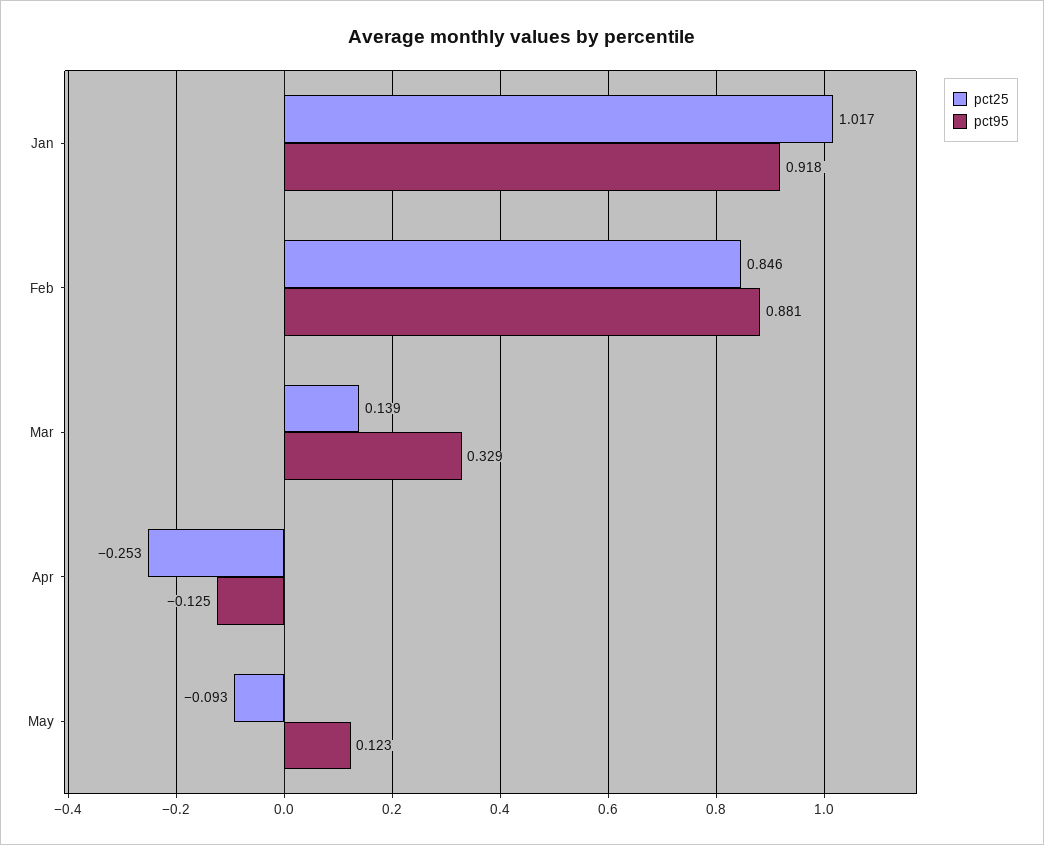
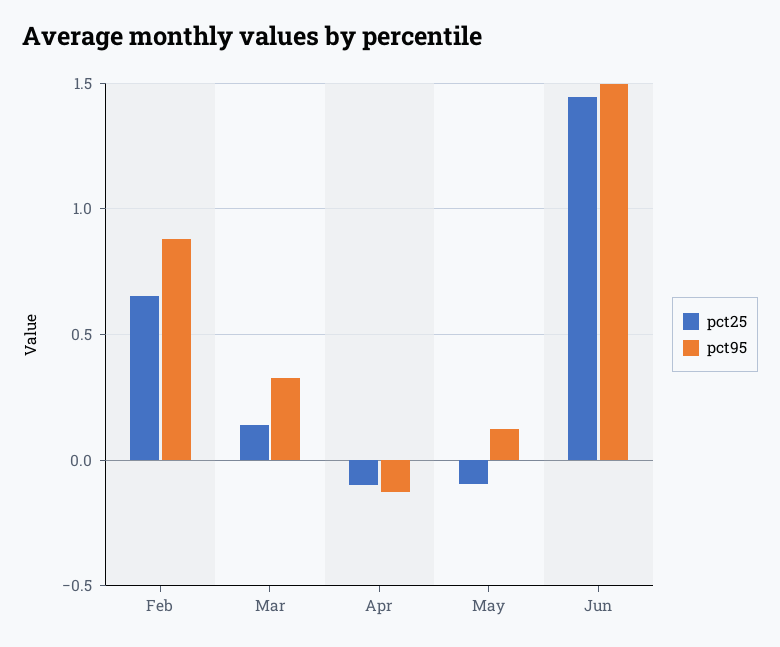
pct25, Jan: 1.017 -> none
pct95, Jan: 0.918 -> none
pct25, Feb: 0.846 -> 0.65
pct25, Apr: -0.253 -> -0.1
pct25, Jun: none -> 1.45
pct95, Jun: none -> 1.5

